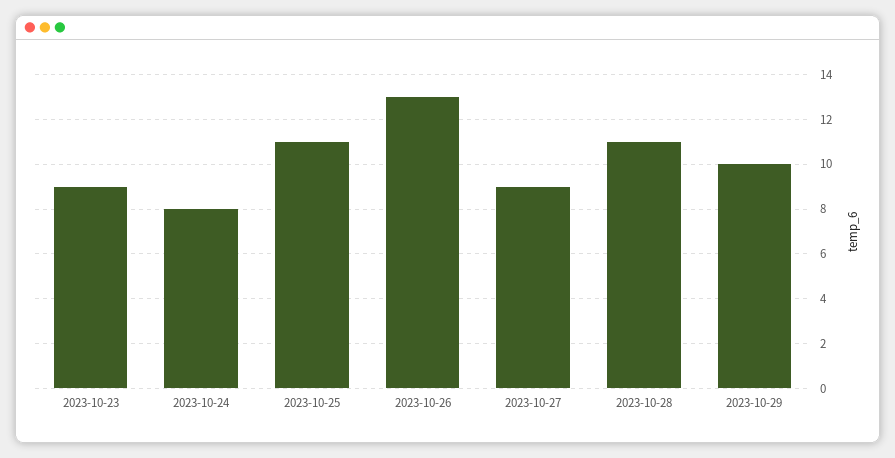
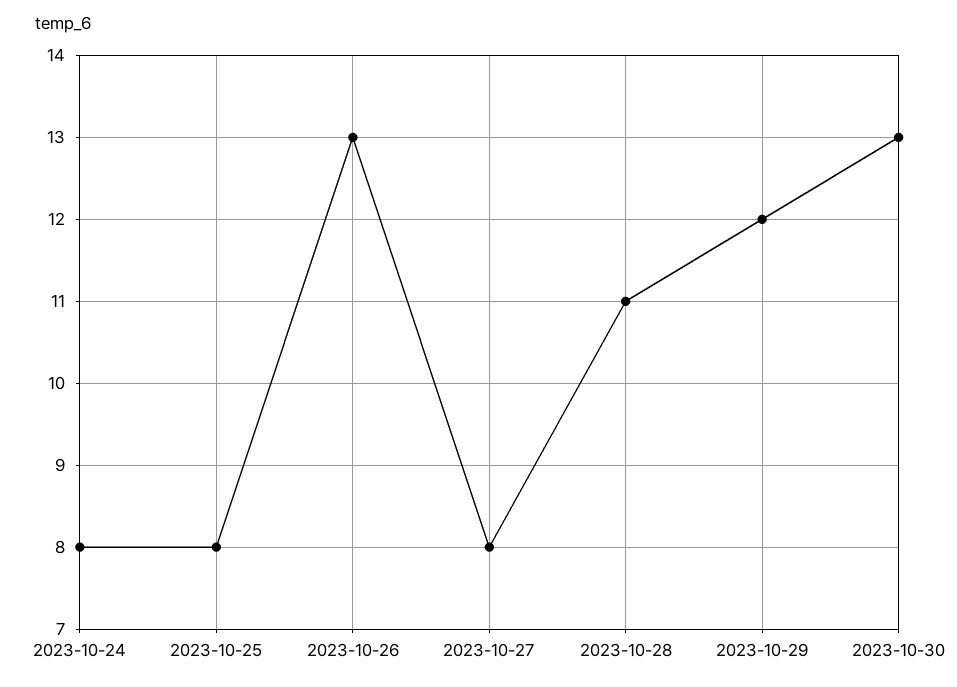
2023-10-23: 9 -> none
2023-10-25: 11 -> 8
2023-10-27: 9 -> 8
2023-10-29: 10 -> 12
2023-10-30: none -> 13

